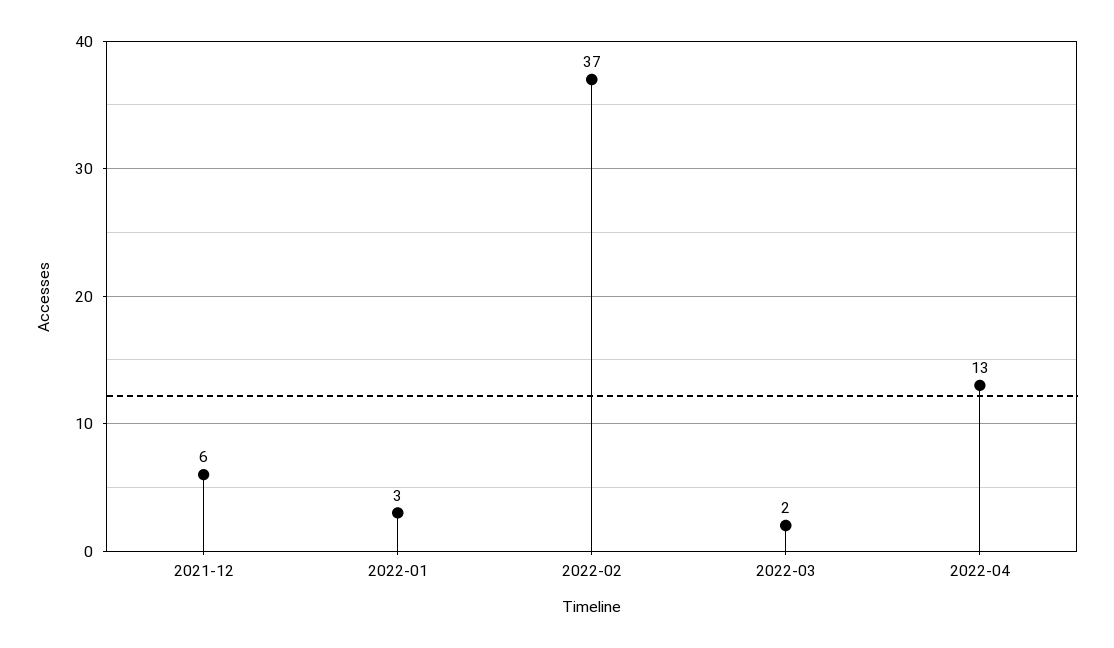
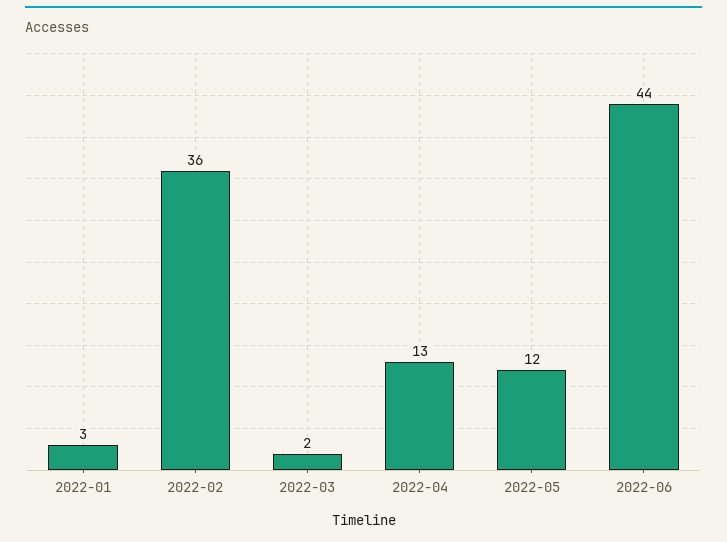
2021-12: 6 -> none
2022-02: 37 -> 36
2022-05: none -> 12
2022-06: none -> 44

